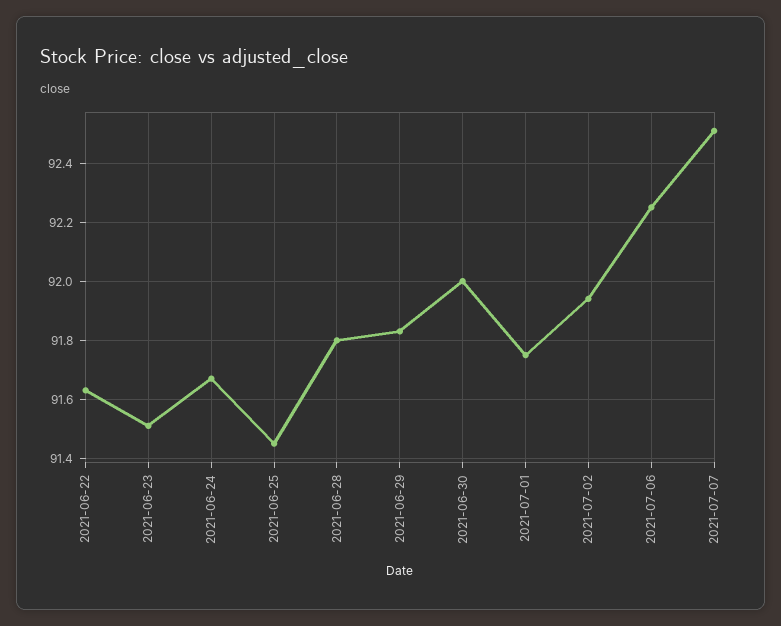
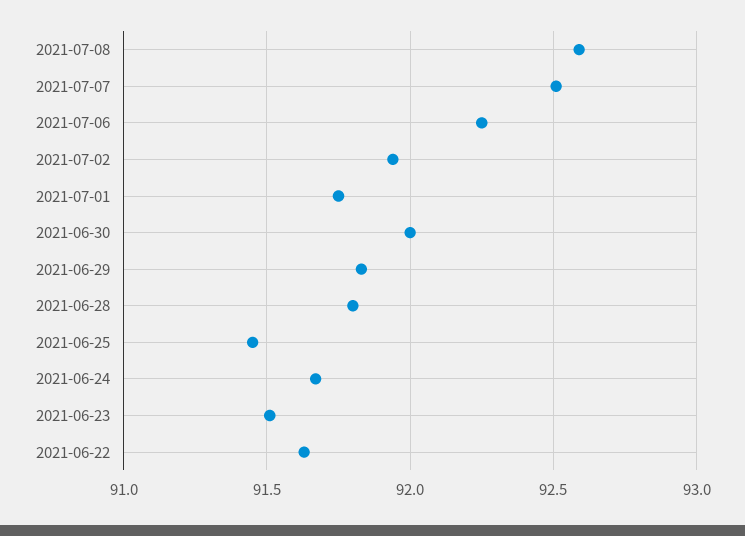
2021-07-08: none -> 92.6

